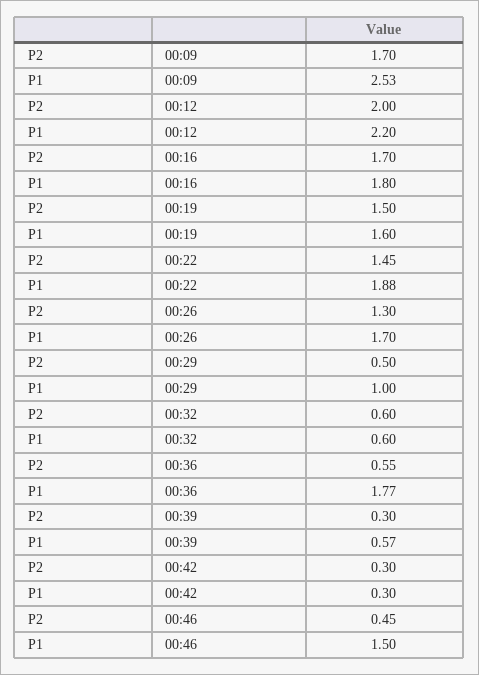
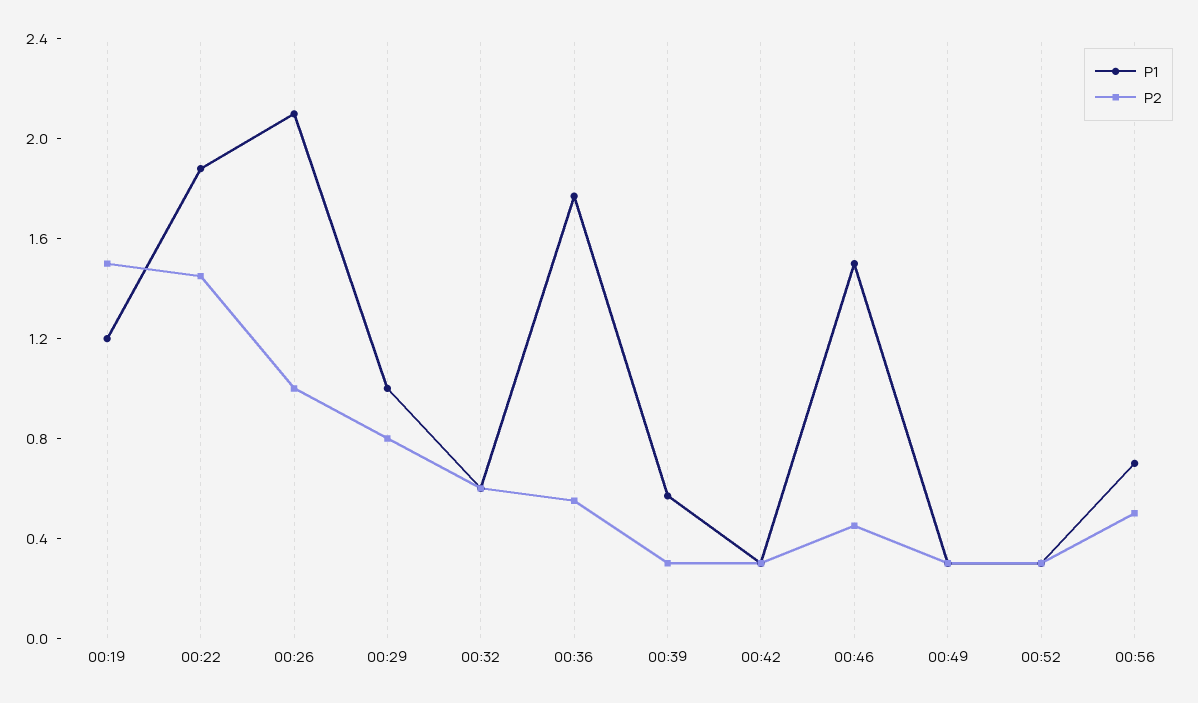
P2, 00:09: 1.7 -> none
P1, 00:09: 2.53 -> none
P2, 00:12: 2 -> none
P1, 00:12: 2.2 -> none
P2, 00:16: 1.7 -> none
P1, 00:16: 1.8 -> none
P1, 00:19: 1.6 -> 1.2
P2, 00:26: 1.3 -> 1
P1, 00:26: 1.7 -> 2.1
P2, 00:29: 0.5 -> 0.8
P1, 00:49: none -> 0.3
P2, 00:49: none -> 0.3
P1, 00:52: none -> 0.3
P2, 00:52: none -> 0.3
P1, 00:56: none -> 0.7
P2, 00:56: none -> 0.5

